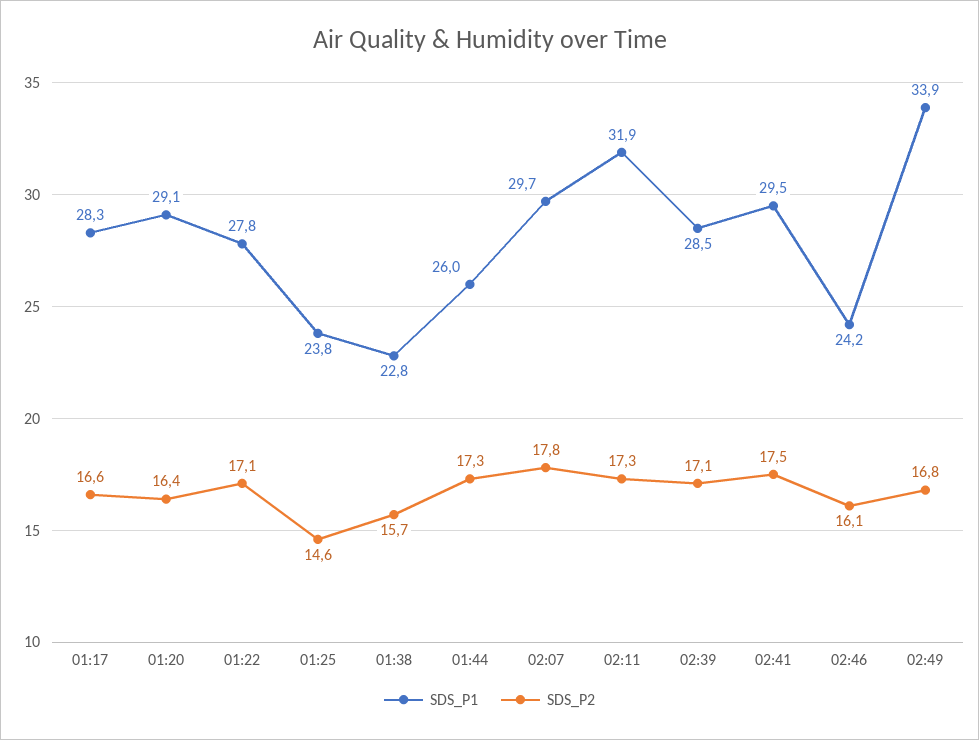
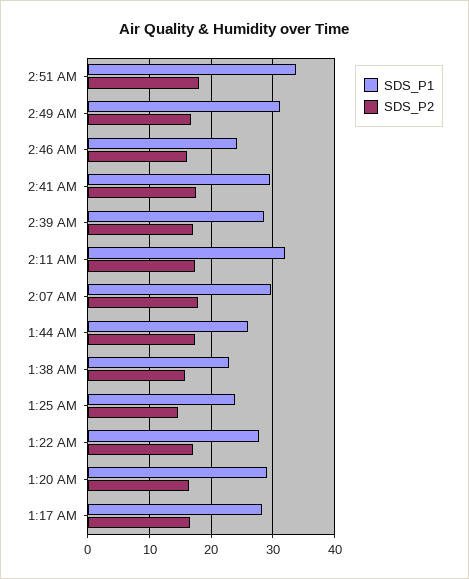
SDS_P1, 02:49: 33.9 -> 31
SDS_P1, 2:51 AM: none -> 34
SDS_P2, 2:51 AM: none -> 18

